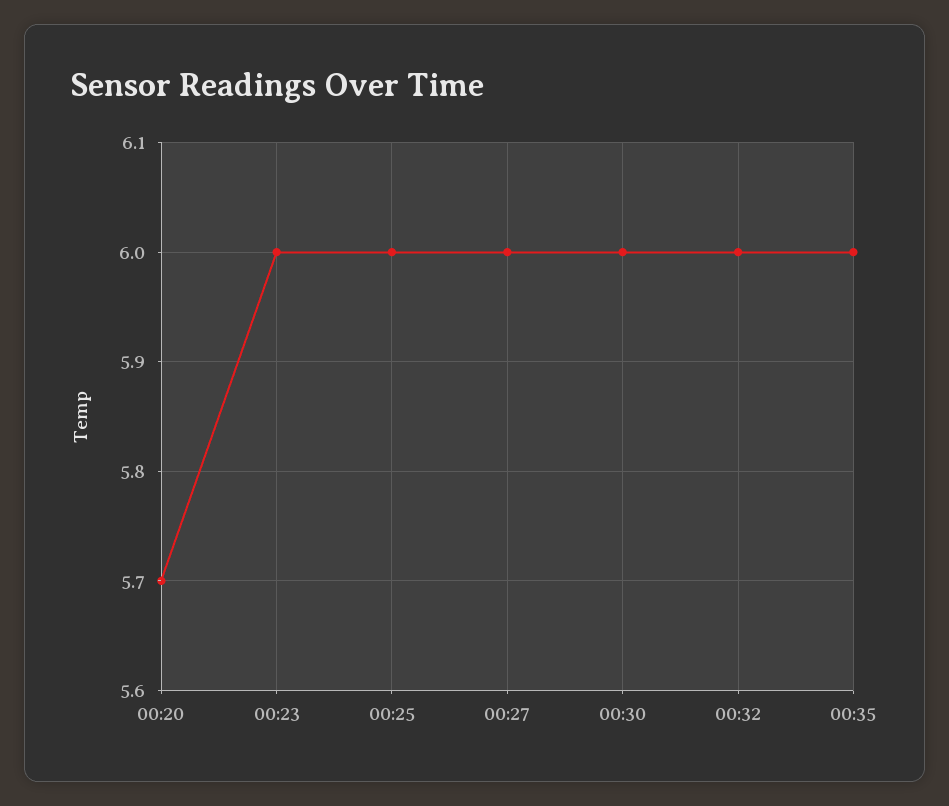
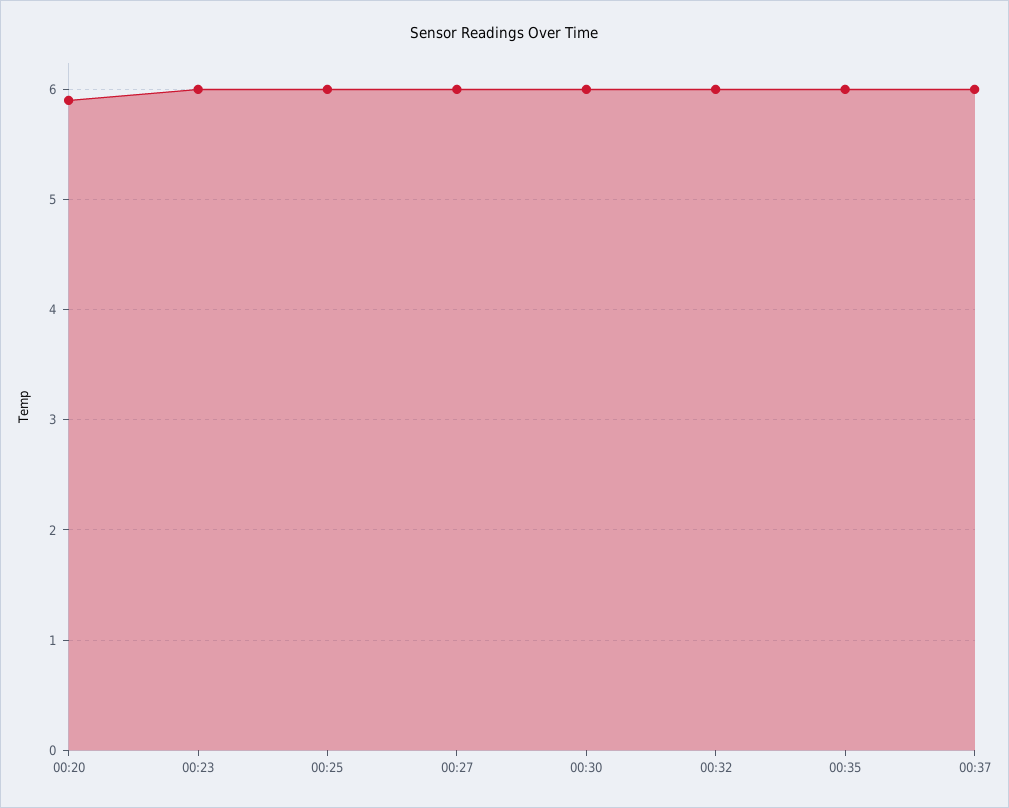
00:20: 5.7 -> 5.9
00:37: none -> 6

